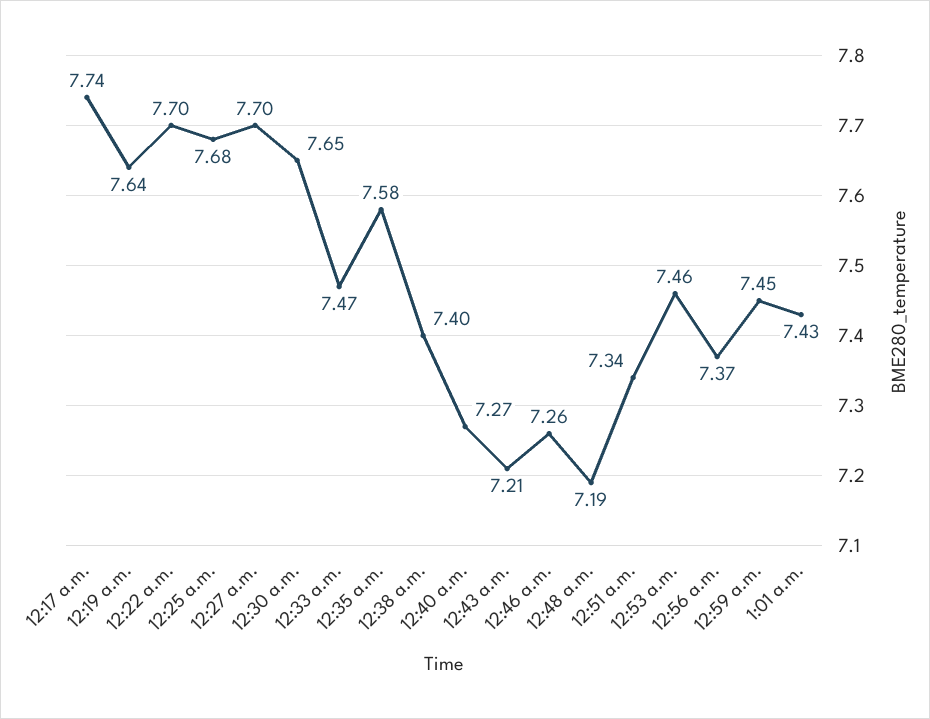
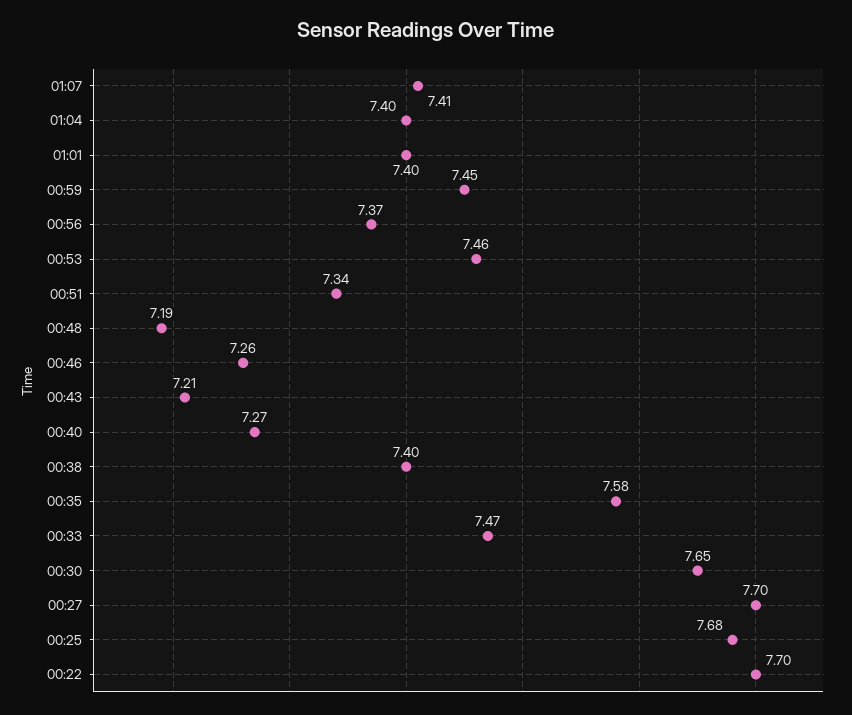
12:17 a.m.: 7.74 -> none
12:19 a.m.: 7.64 -> none
1:01 a.m.: 7.43 -> 7.4
01:07: none -> 7.41
01:04: none -> 7.4

